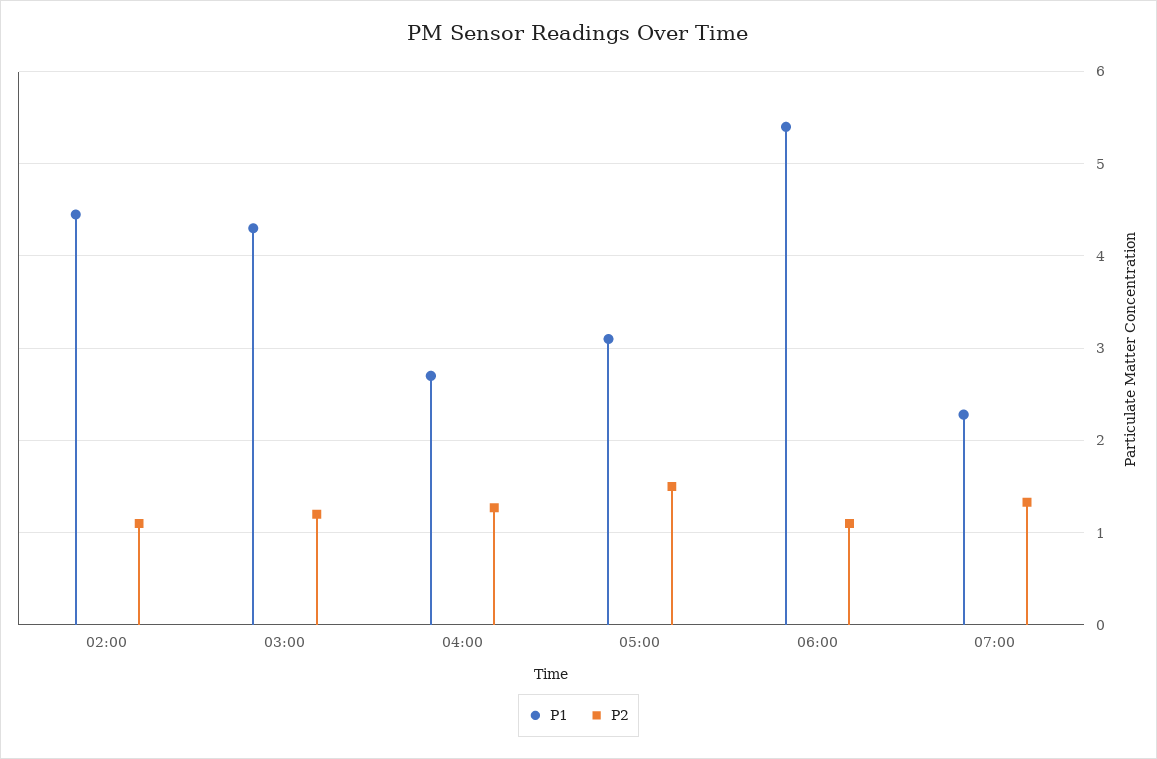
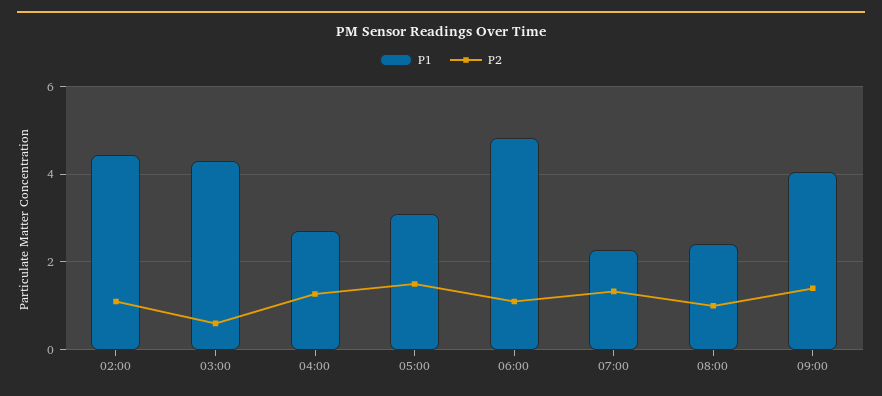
P2, 03:00: 1.2 -> 0.6
P1, 06:00: 5.4 -> 4.8
P1, 08:00: none -> 2.4
P2, 08:00: none -> 1
P1, 09:00: none -> 4
P2, 09:00: none -> 1.4

